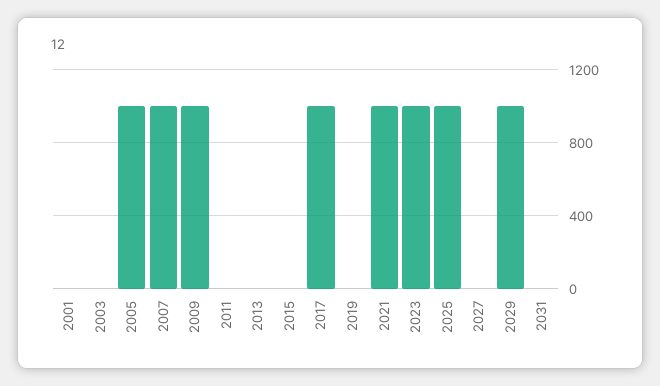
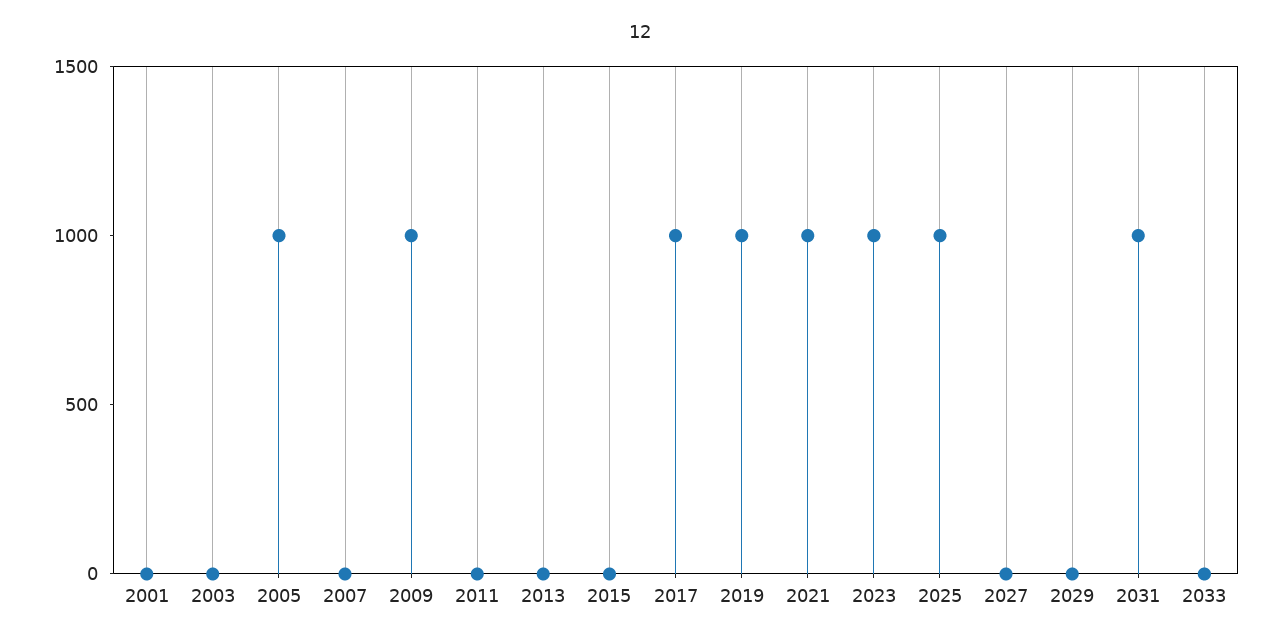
2007: 1000 -> 0
2019: 0 -> 1000
2029: 1000 -> 0
2031: 0 -> 1000
2033: none -> 0

